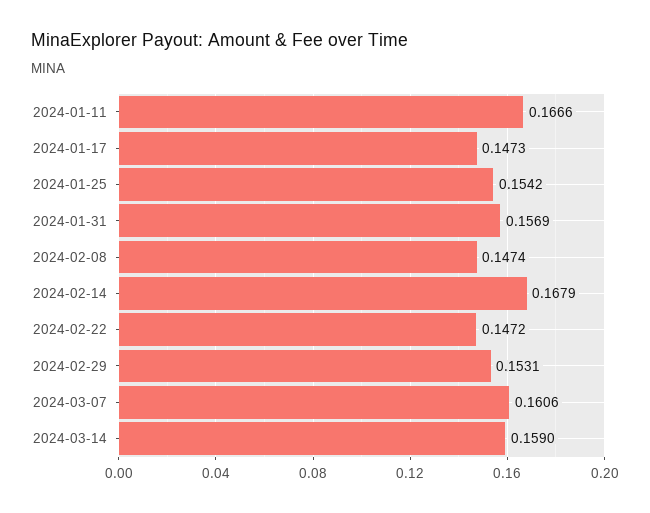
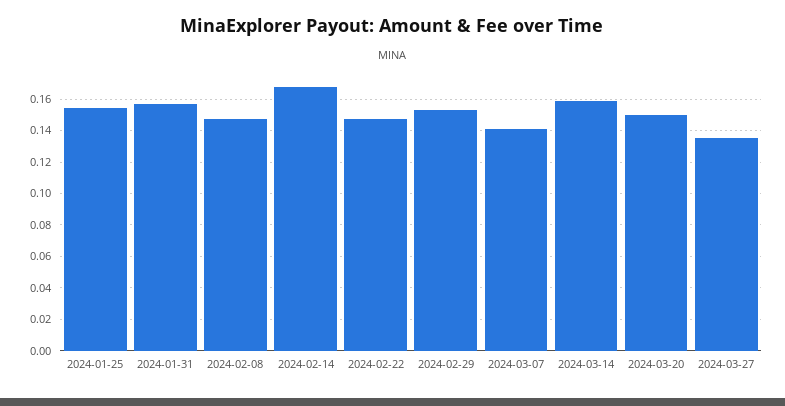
2024-01-11: 0.1666 -> none
2024-01-17: 0.1473 -> none
2024-03-07: 0.1606 -> 0.14
2024-03-20: none -> 0.15
2024-03-27: none -> 0.135

